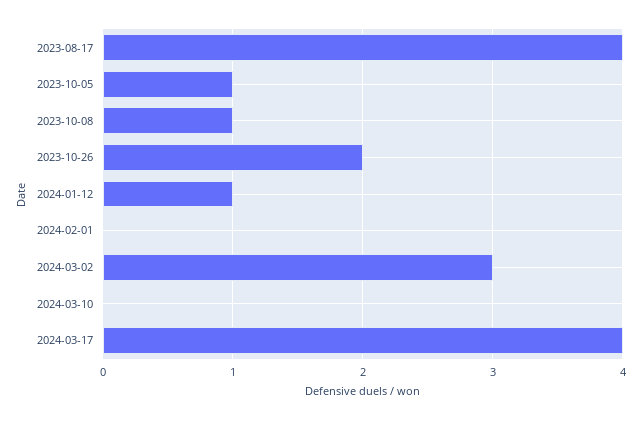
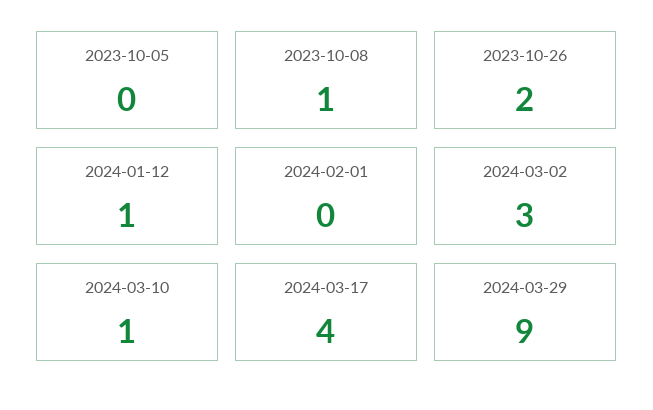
2023-08-17: 4 -> none
2023-10-05: 1 -> 0
2024-03-10: 0 -> 1
2024-03-29: none -> 9

